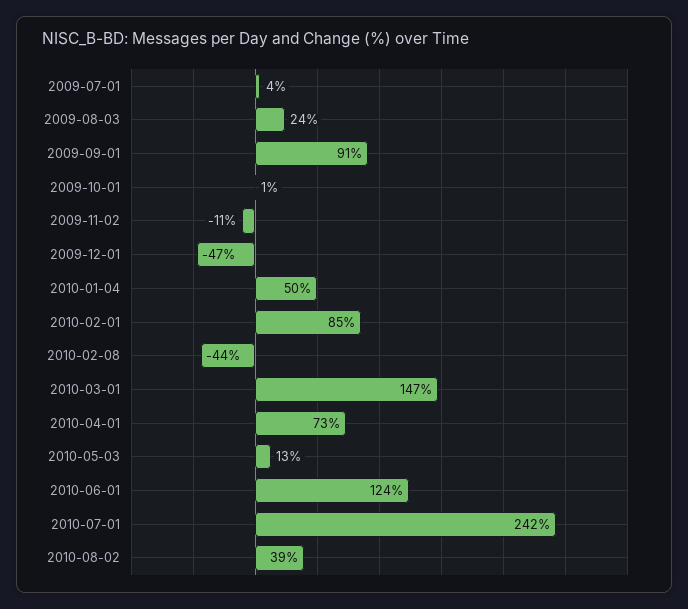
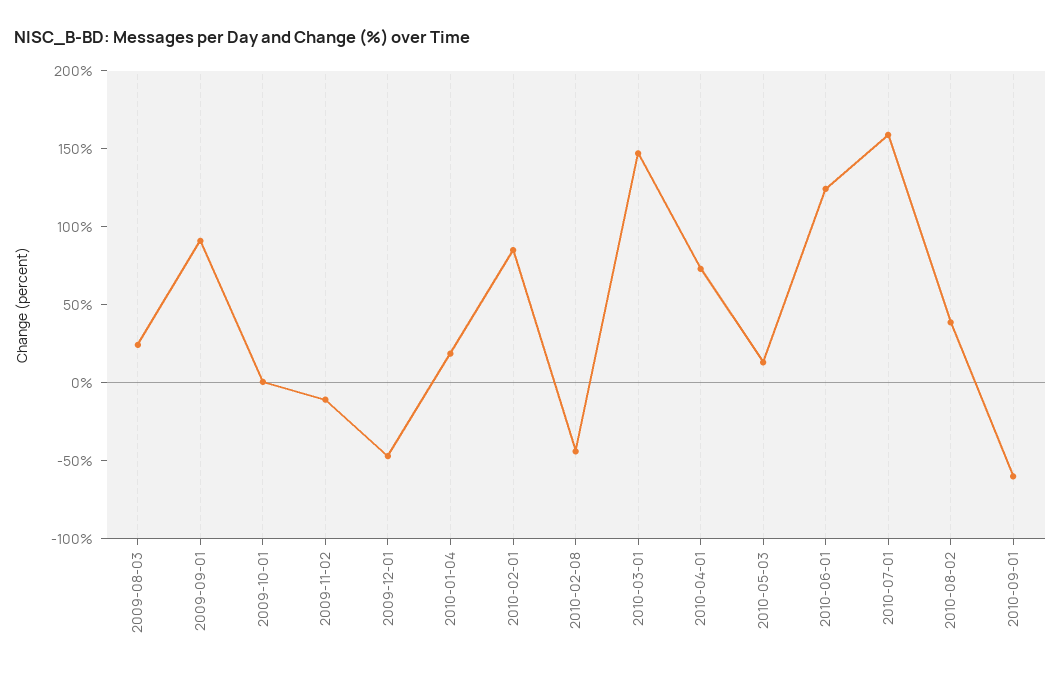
2009-07-01: 4 -> none
2010-01-04: 50 -> 20
2010-07-01: 242 -> 160
2010-09-01: none -> -60

